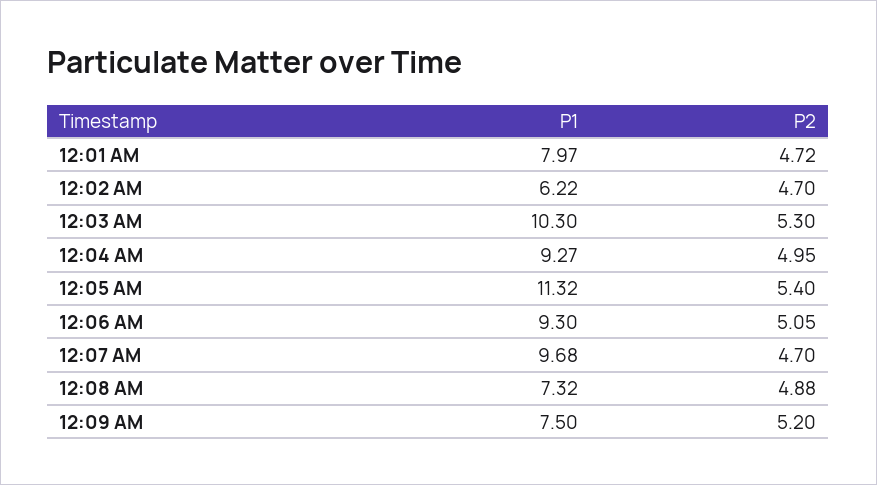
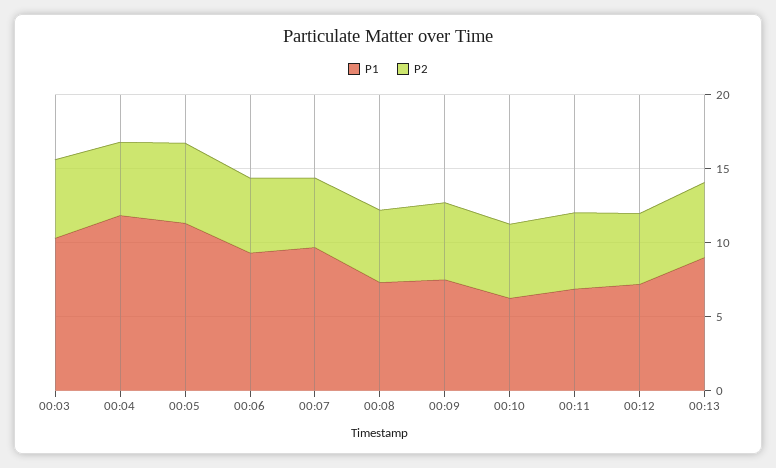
P1, 12:01 AM: 7.97 -> none
P2, 12:01 AM: 4.72 -> none
P1, 12:02 AM: 6.22 -> none
P2, 12:02 AM: 4.7 -> none
P1, 12:04 AM: 9.27 -> 12
P1, 00:10: none -> 6
P2, 00:10: none -> 5
P1, 00:11: none -> 7
P2, 00:11: none -> 5
P1, 00:12: none -> 7
P2, 00:12: none -> 5
P1, 00:13: none -> 9
P2, 00:13: none -> 5

